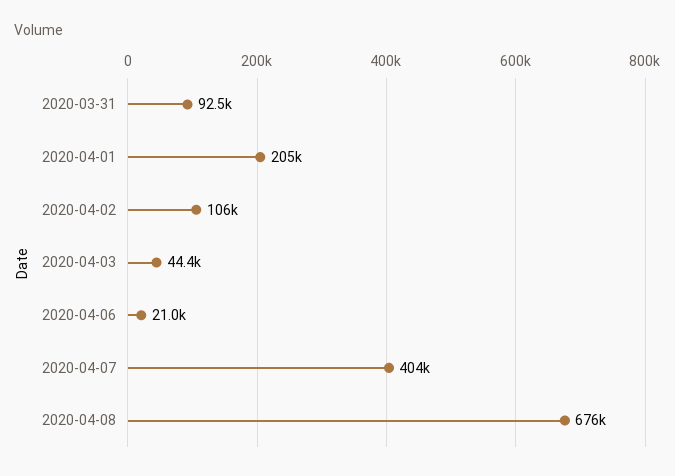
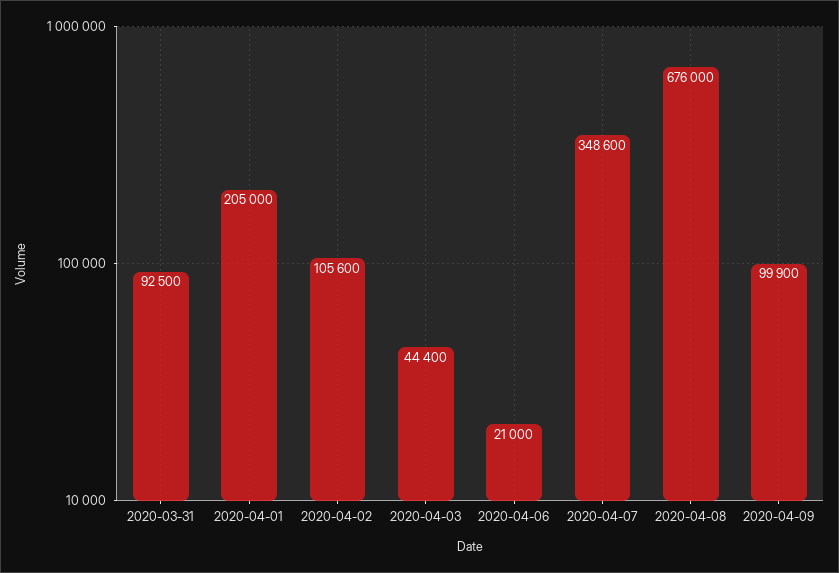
2020-04-07: 404000 -> 348600
2020-04-09: none -> 99900

